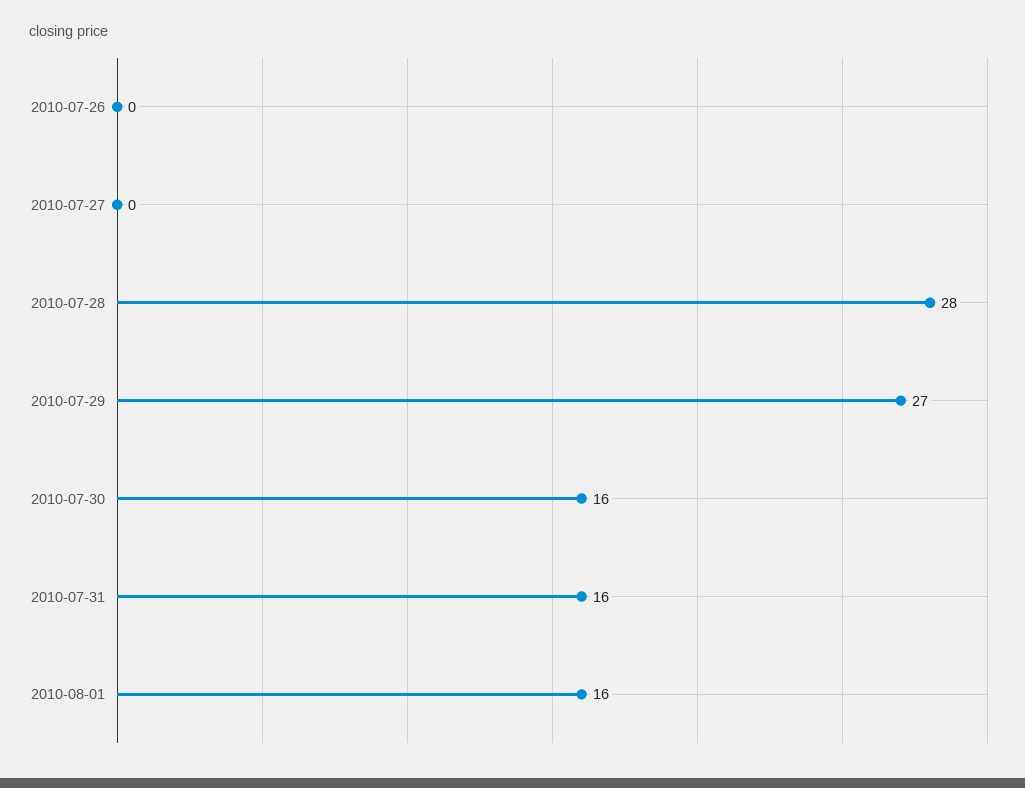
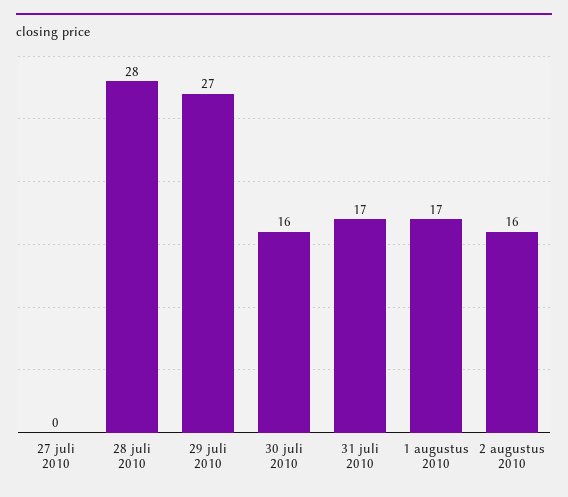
2010-07-26: 0 -> none
2010-07-31: 16 -> 17
2010-08-01: 16 -> 17
2 augustus 2010: none -> 16

